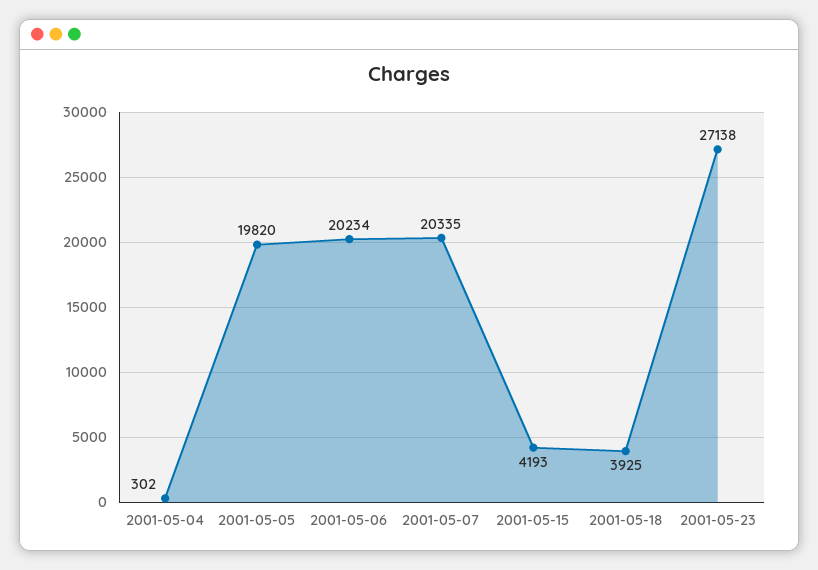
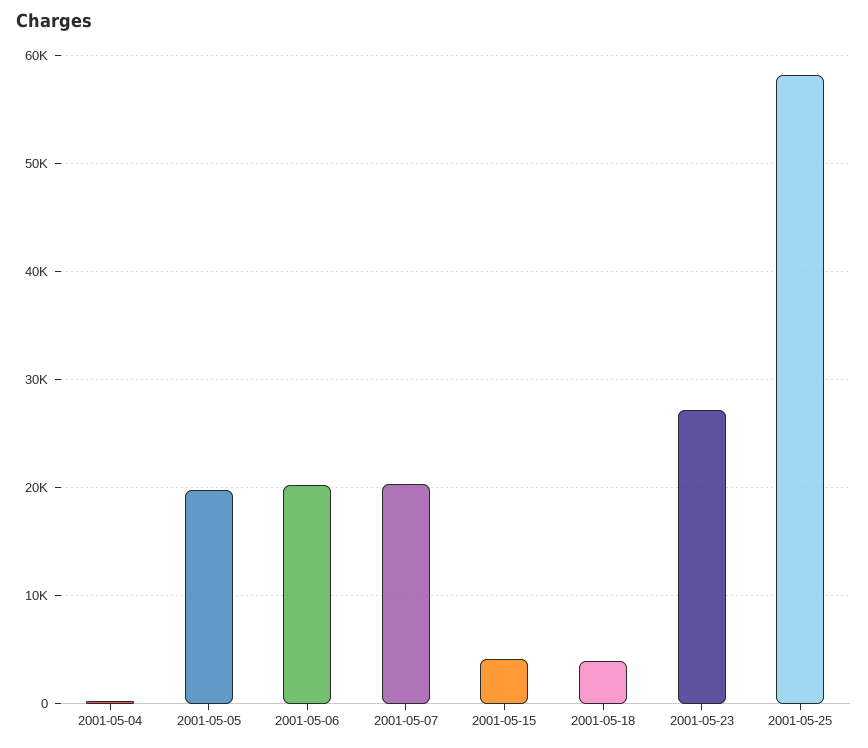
2001-05-25: none -> 58000

